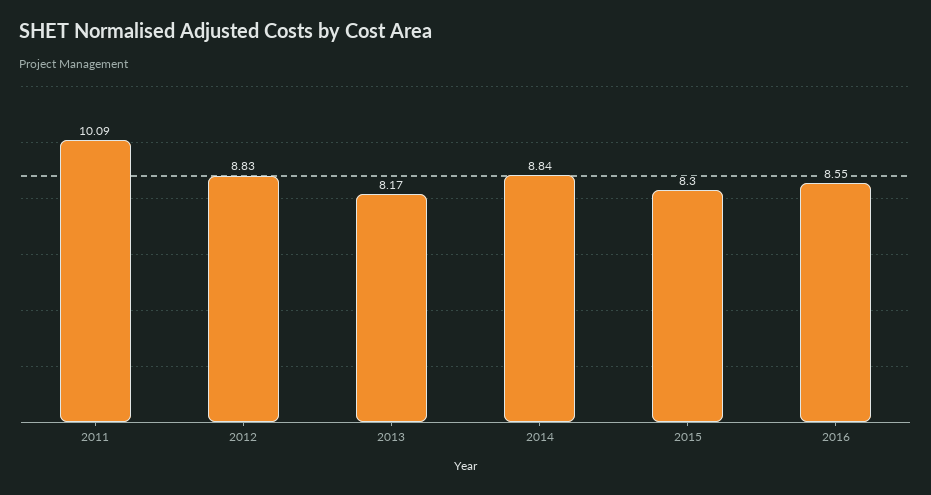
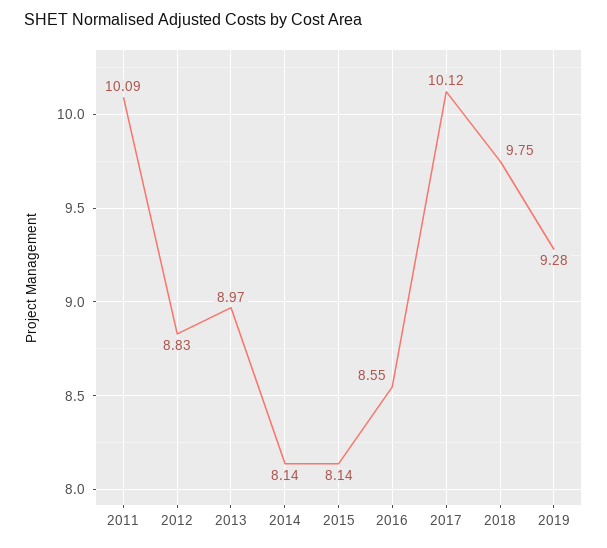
2013: 8.17 -> 8.97
2014: 8.84 -> 8.14
2015: 8.3 -> 8.14
2017: none -> 10.12
2018: none -> 9.75
2019: none -> 9.28

